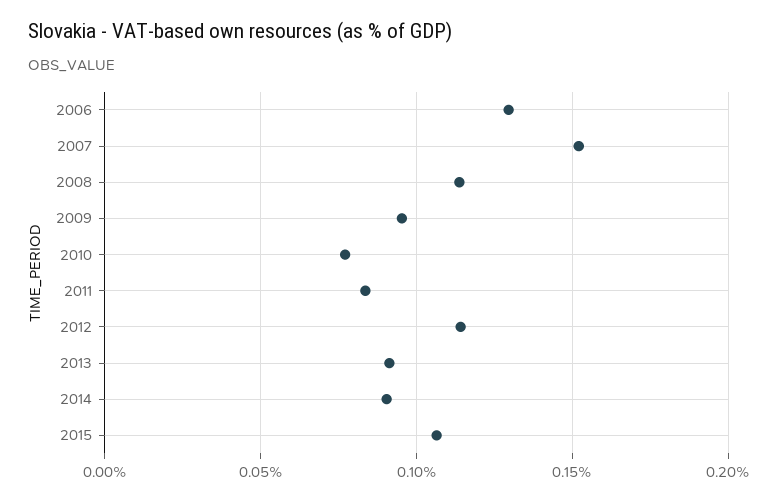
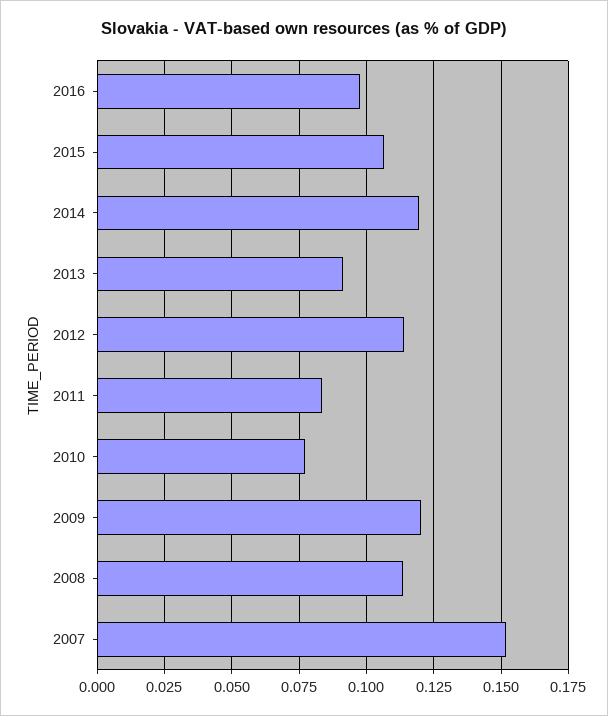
2006: 0.13 -> none
2009: 0.095 -> 0.12
2014: 0.09 -> 0.12
2016: none -> 0.0975

